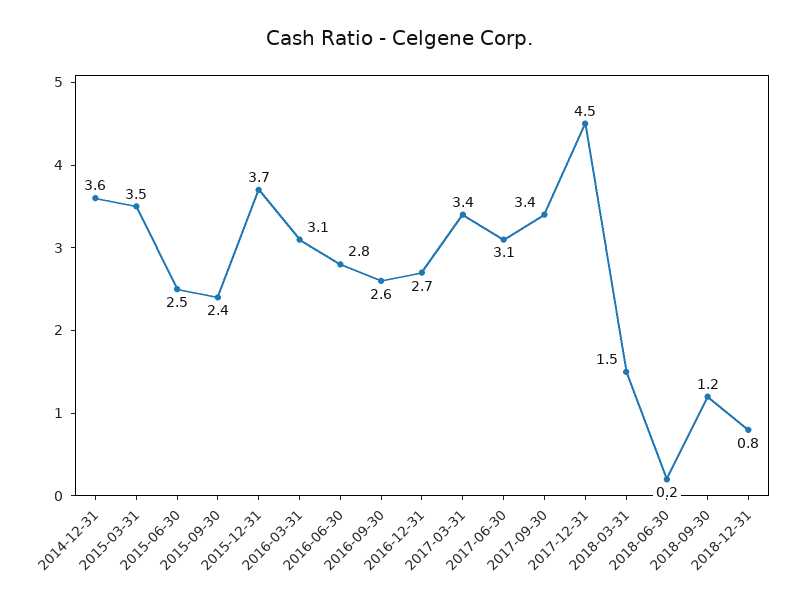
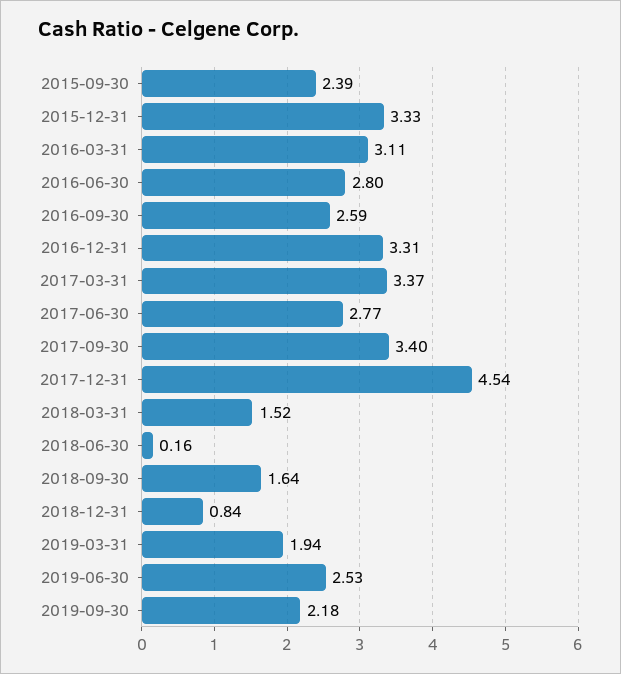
2014-12-31: 3.6 -> none
2015-03-31: 3.5 -> none
2015-06-30: 2.5 -> none
2015-12-31: 3.7 -> 3.33
2016-12-31: 2.7 -> 3.31
2017-06-30: 3.1 -> 2.77
2018-09-30: 1.2 -> 1.64
2019-03-31: none -> 1.94
2019-06-30: none -> 2.53
2019-09-30: none -> 2.18

